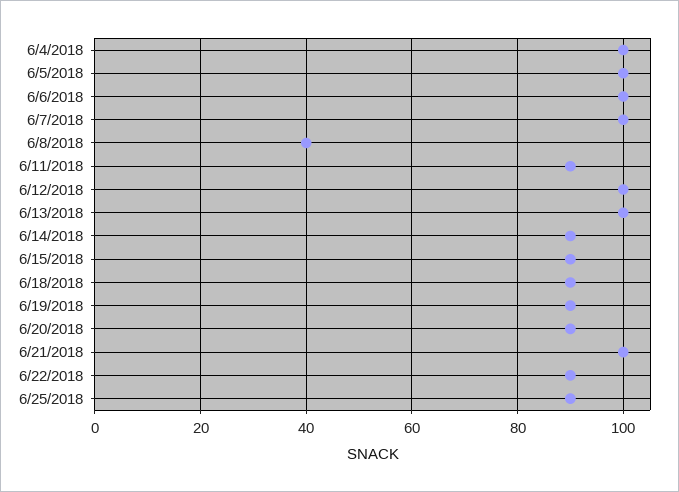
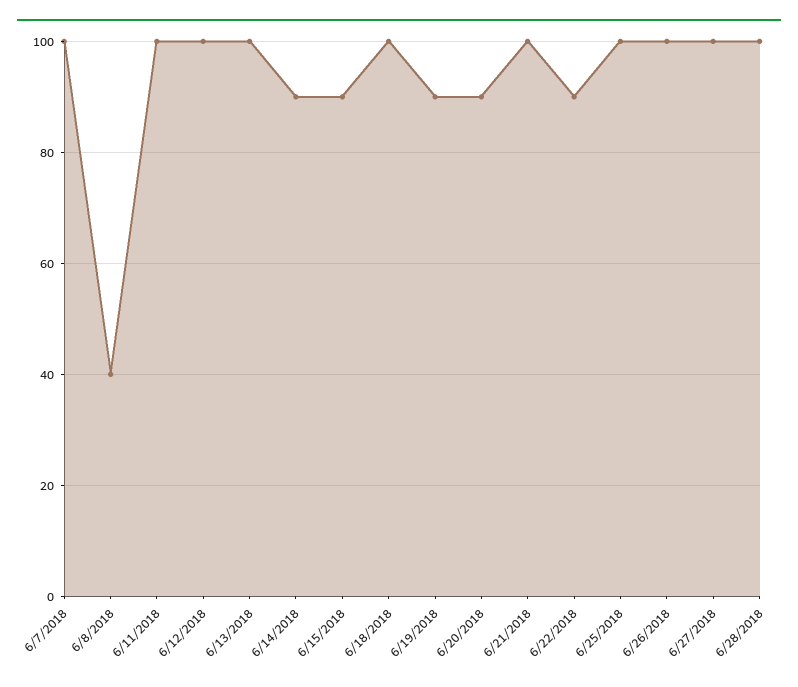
6/4/2018: 100 -> none
6/5/2018: 100 -> none
6/6/2018: 100 -> none
6/11/2018: 90 -> 100
6/18/2018: 90 -> 100
6/25/2018: 90 -> 100
6/26/2018: none -> 100
6/27/2018: none -> 100
6/28/2018: none -> 100

